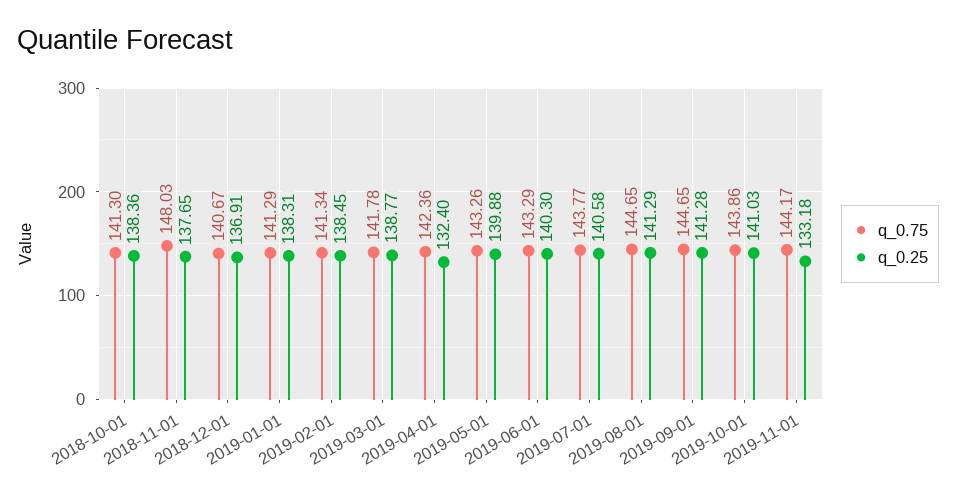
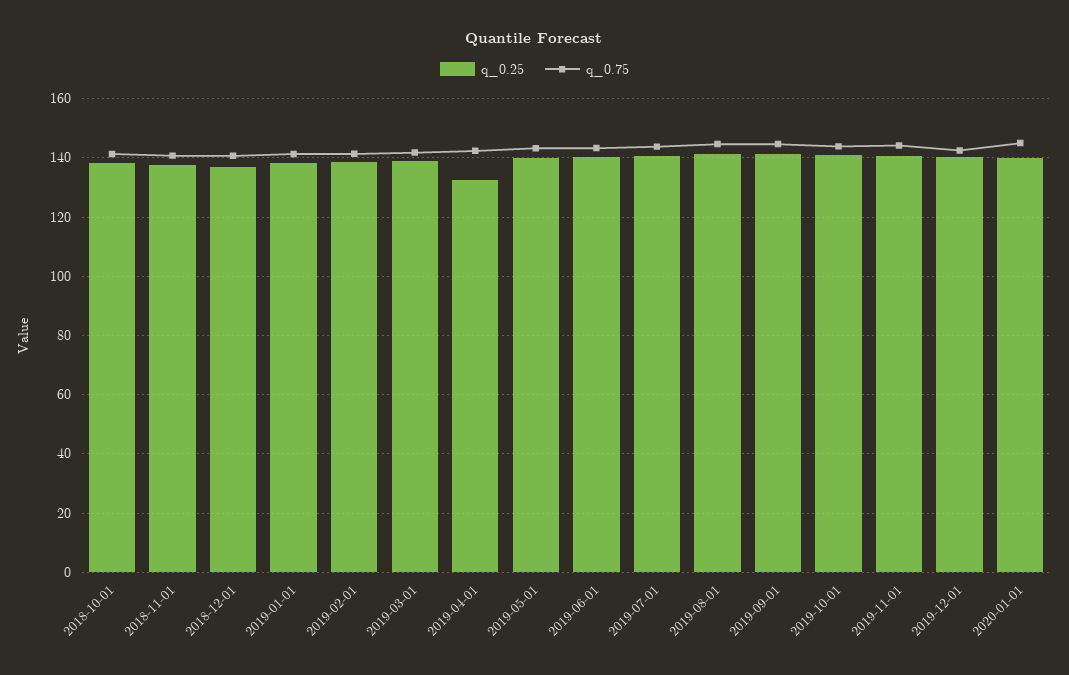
q_0.75, 2018-11-01: 148.03 -> 140
q_0.25, 2019-11-01: 133.18 -> 140
q_0.25, 2019-12-01: none -> 140
q_0.75, 2019-12-01: none -> 142.5
q_0.25, 2020-01-01: none -> 140
q_0.75, 2020-01-01: none -> 145

